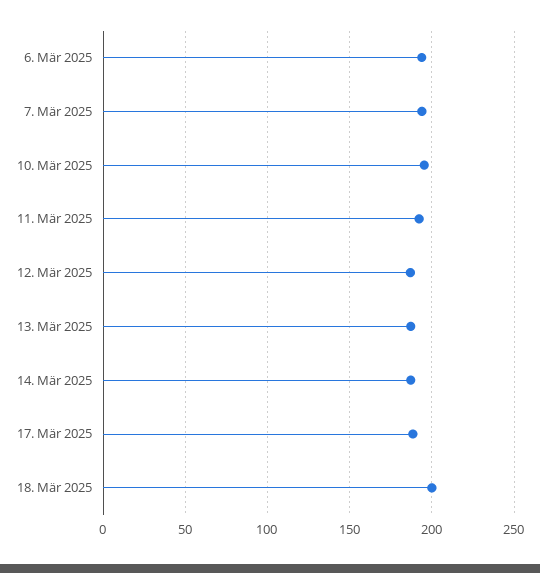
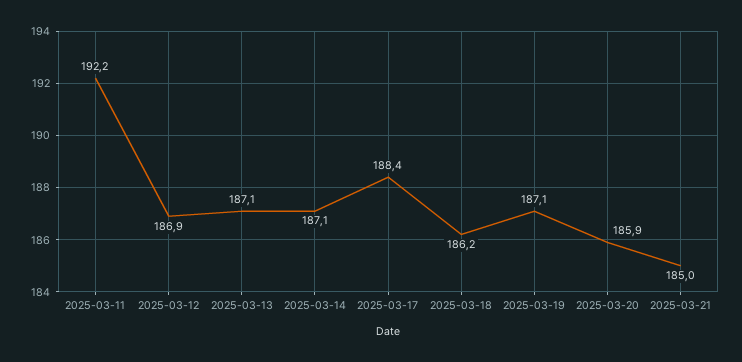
6. Mär 2025: 195 -> none
7. Mär 2025: 195 -> none
10. Mär 2025: 195 -> none
18. Mär 2025: 200 -> 186.2
2025-03-19: none -> 187.1
2025-03-20: none -> 185.9
2025-03-21: none -> 185

